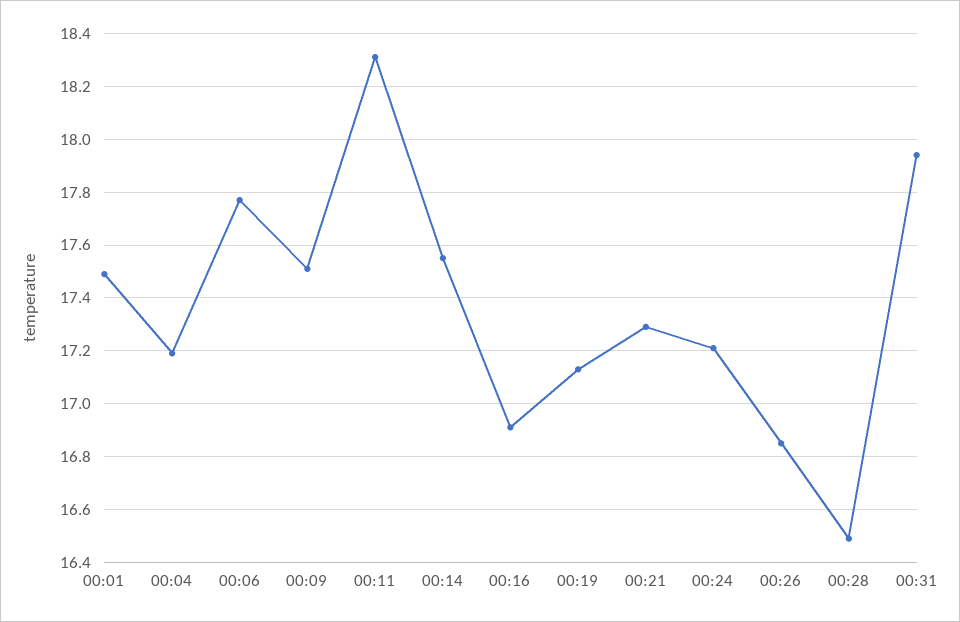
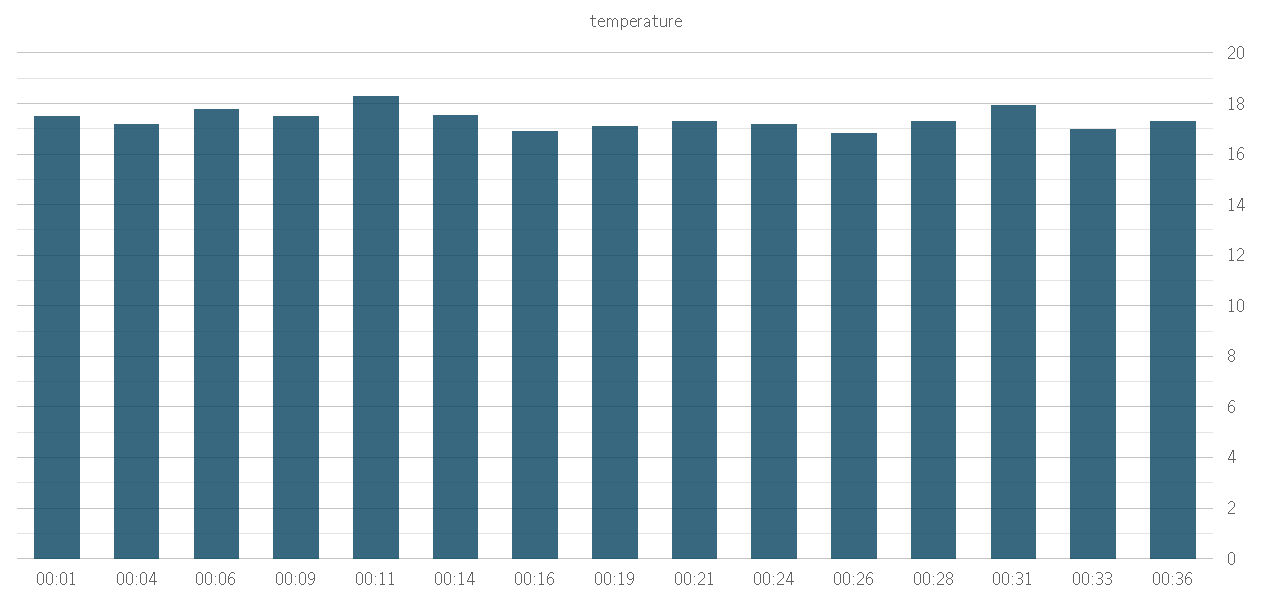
00:28: 16.5 -> 17.25
00:33: none -> 17
00:36: none -> 17.25

